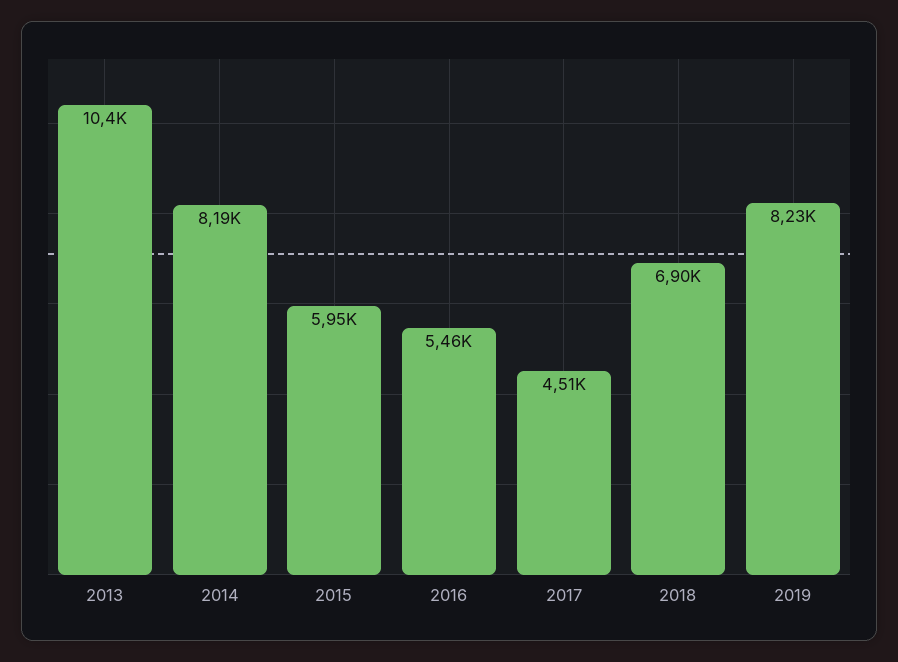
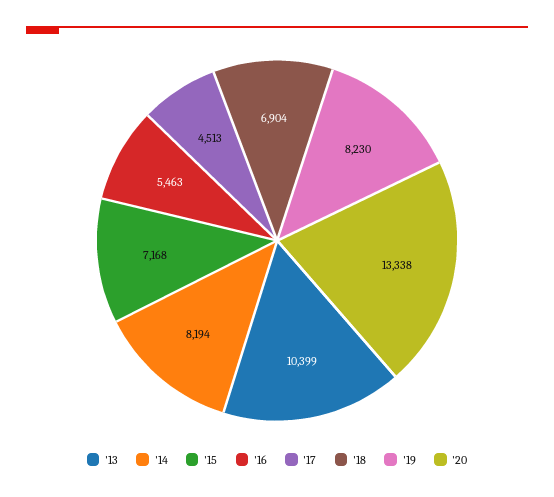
2015: 5950 -> 7168
'20: none -> 13338

